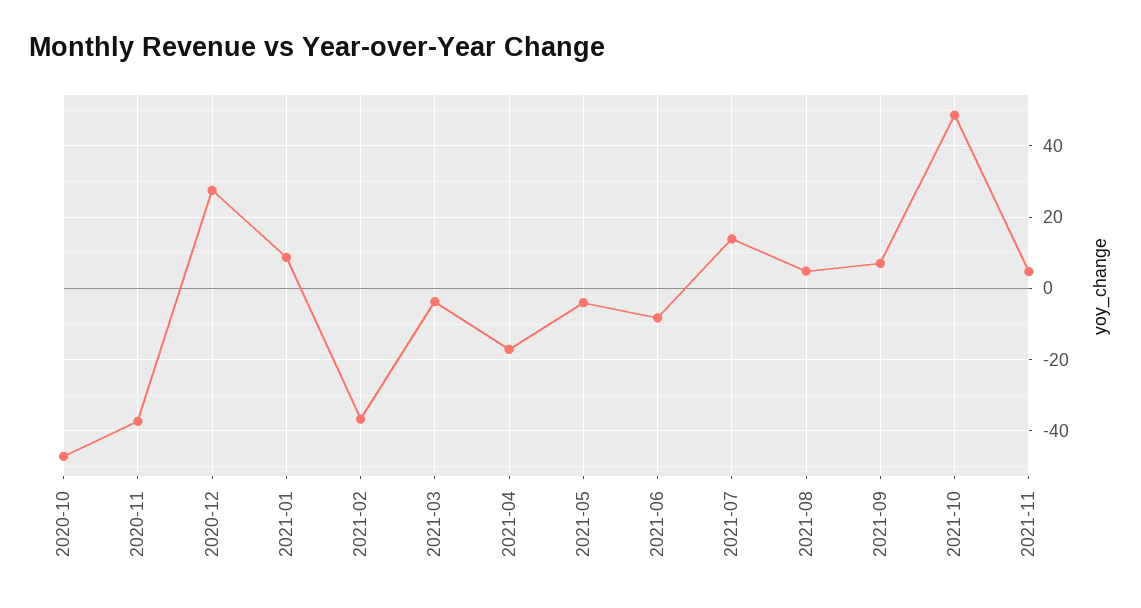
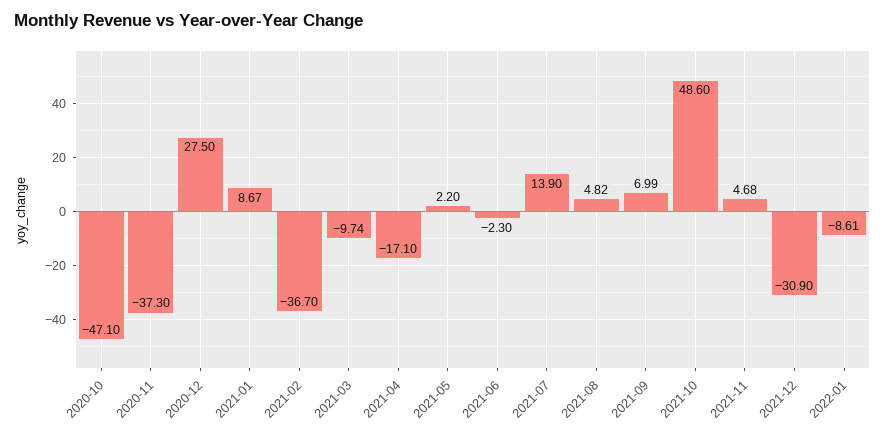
2021-03: -4 -> -9.74
2021-05: -4 -> 2.2
2021-06: -8 -> -2.3
2021-12: none -> -30.9
2022-01: none -> -8.61

